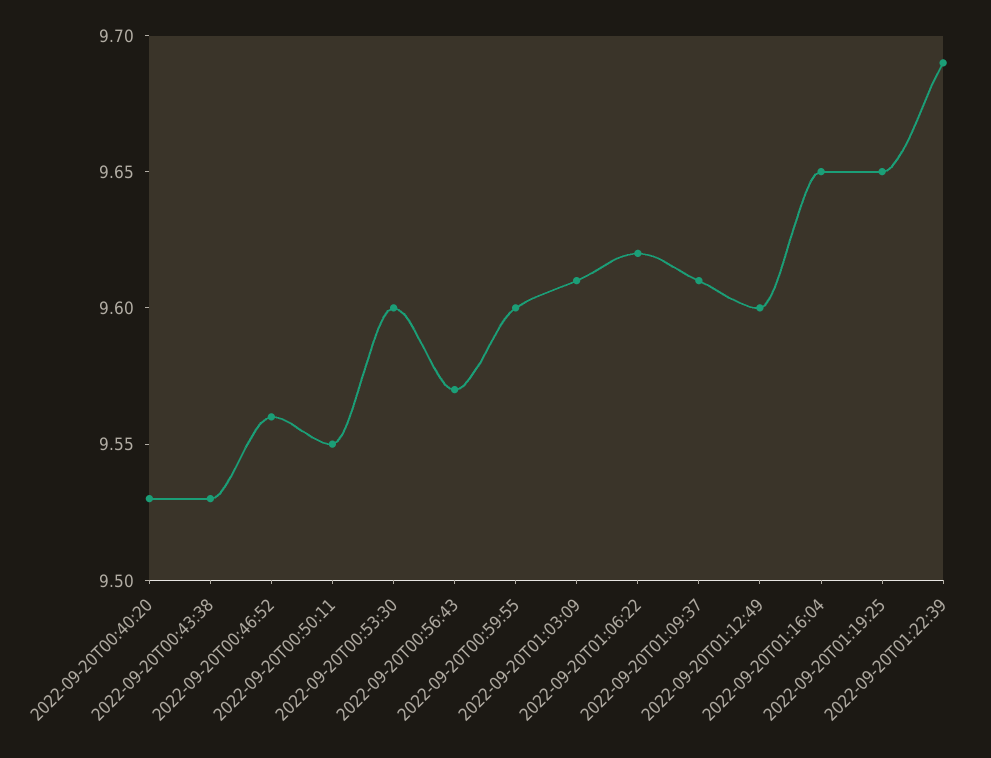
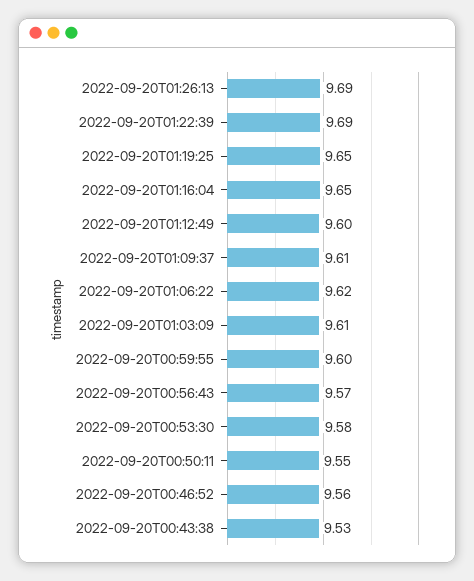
2022-09-20T00:40:20: 9.53 -> none
2022-09-20T00:53:30: 9.6 -> 9.58
2022-09-20T01:26:13: none -> 9.69

